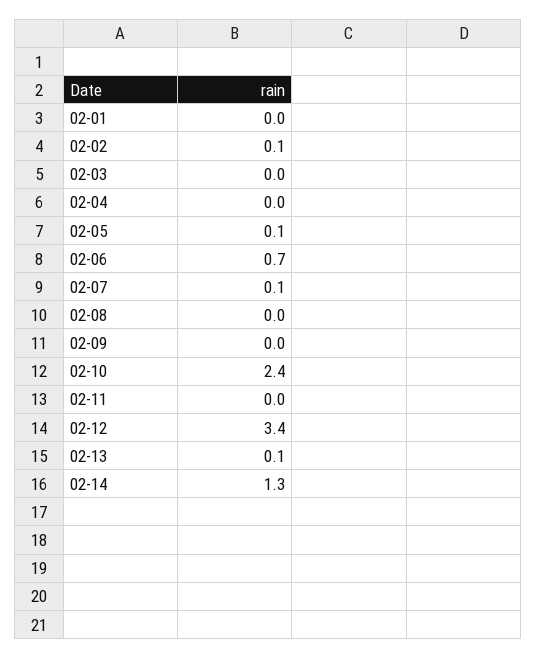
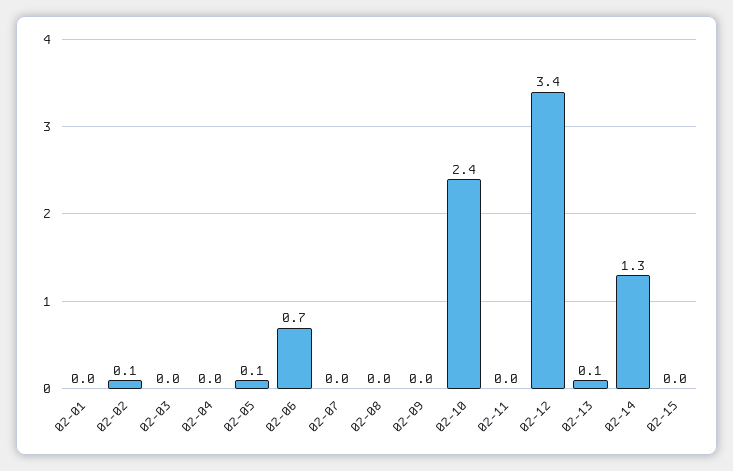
02-07: 0.1 -> 0
02-15: none -> 0

